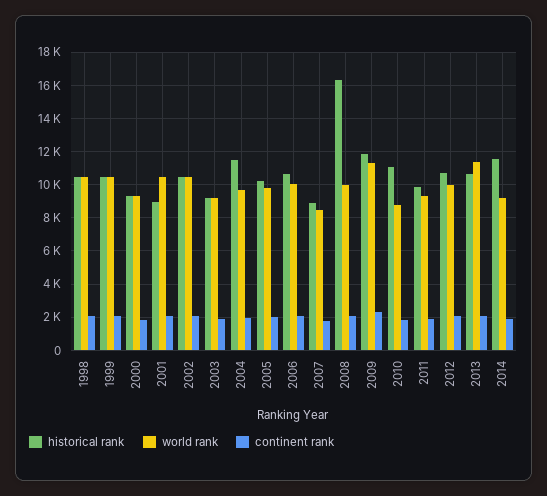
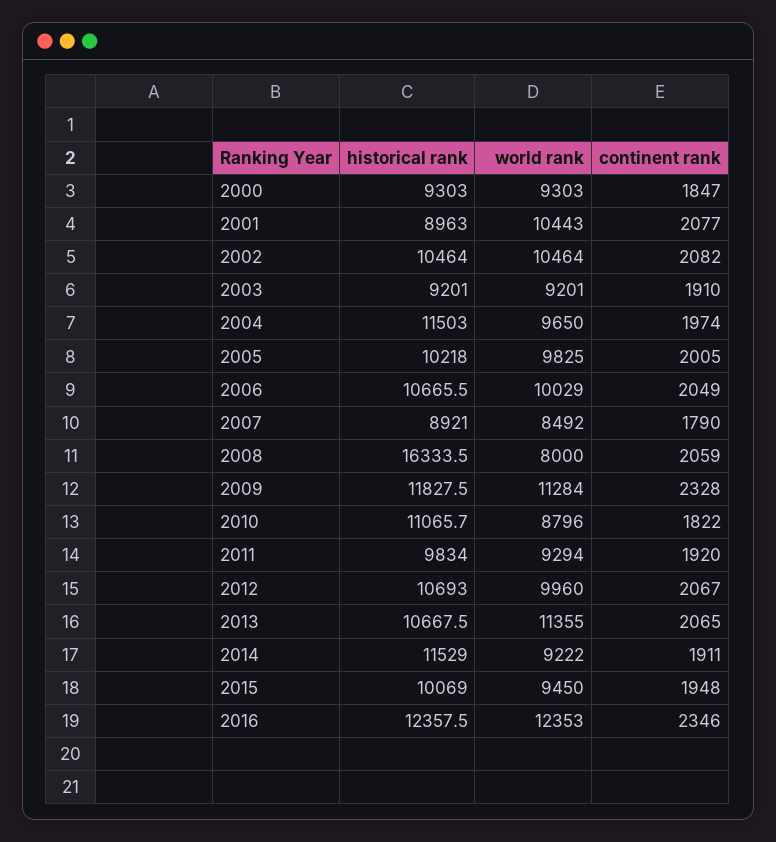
historical rank, 1998: 10500 -> none
world rank, 1998: 10500 -> none
continent rank, 1998: 2000 -> none
historical rank, 1999: 10500 -> none
world rank, 1999: 10500 -> none
continent rank, 1999: 2000 -> none
world rank, 2008: 10000 -> 8000
historical rank, 2015: none -> 10069
world rank, 2015: none -> 9450
continent rank, 2015: none -> 1948
historical rank, 2016: none -> 12357.5
world rank, 2016: none -> 12353
continent rank, 2016: none -> 2346

